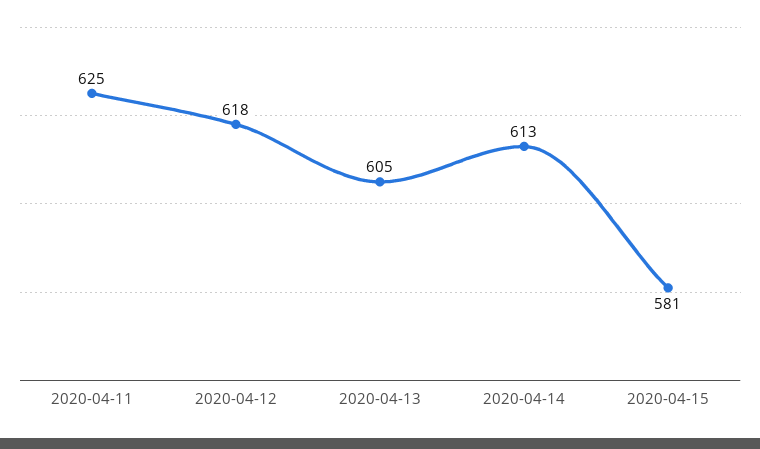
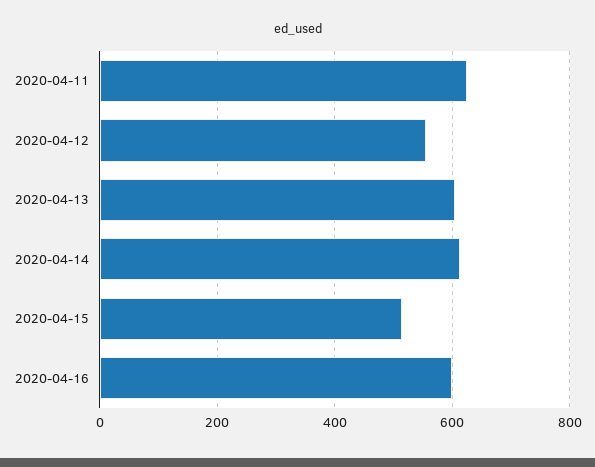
2020-04-12: 618 -> 560
2020-04-15: 581 -> 520
2020-04-16: none -> 600

